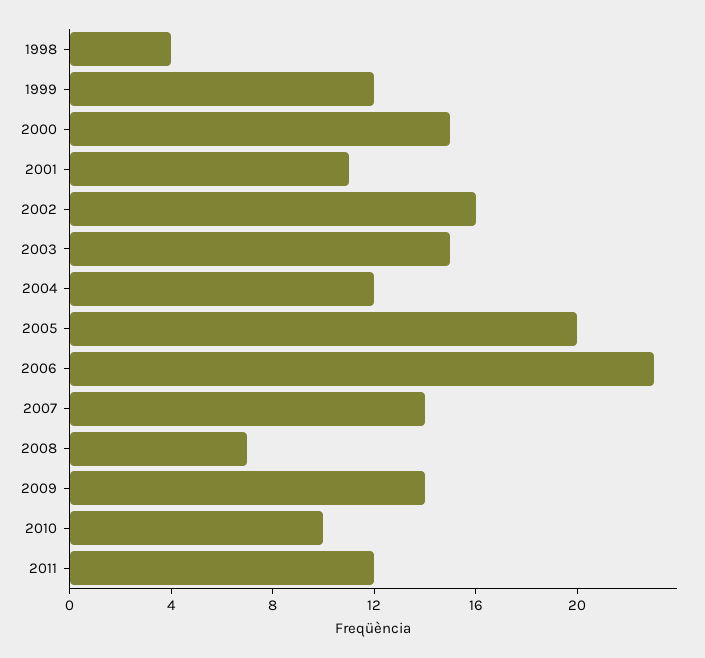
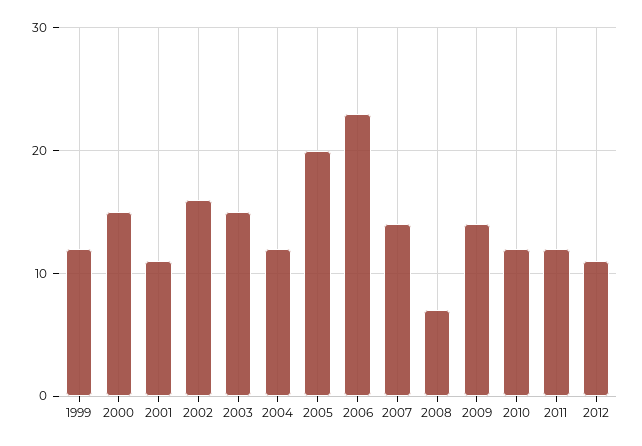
1998: 4 -> none
2010: 10 -> 12
2012: none -> 11

